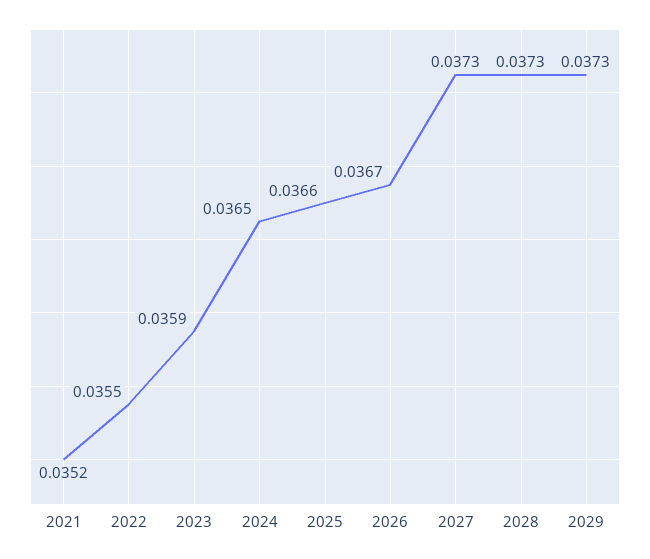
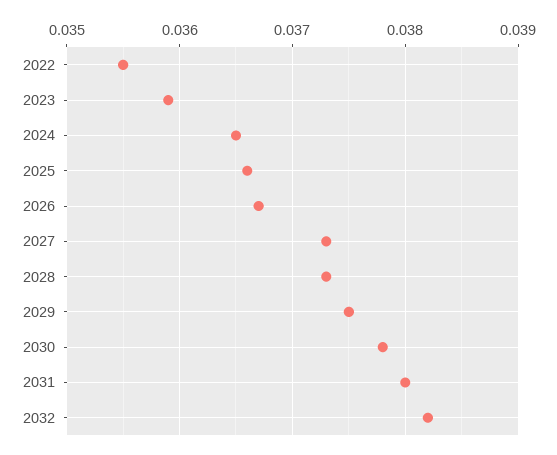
2021: 0.0352 -> none
2029: 0.0373 -> 0.0375
2030: none -> 0.0378
2031: none -> 0.038
2032: none -> 0.0382

